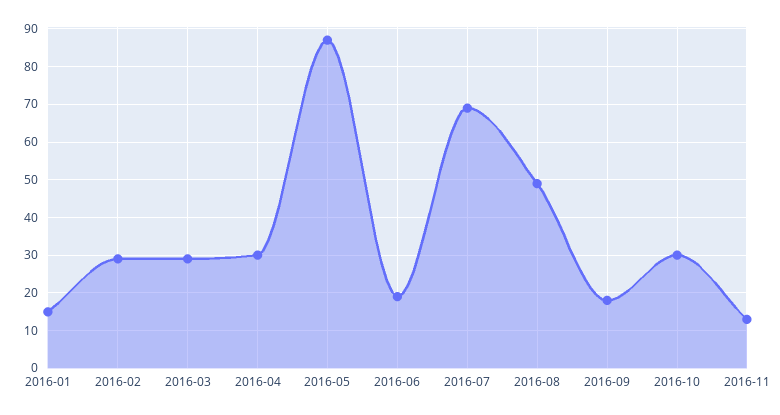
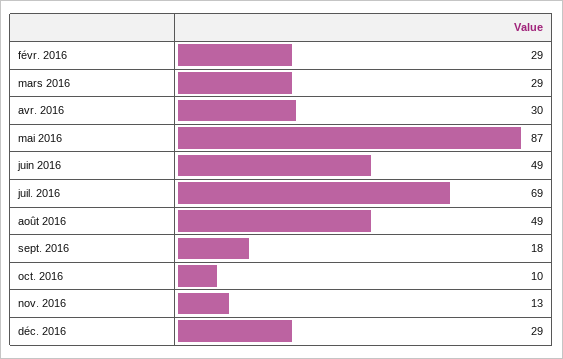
2016-01: 15 -> none
2016-06: 20 -> 49
2016-10: 30 -> 10
déc. 2016: none -> 29

